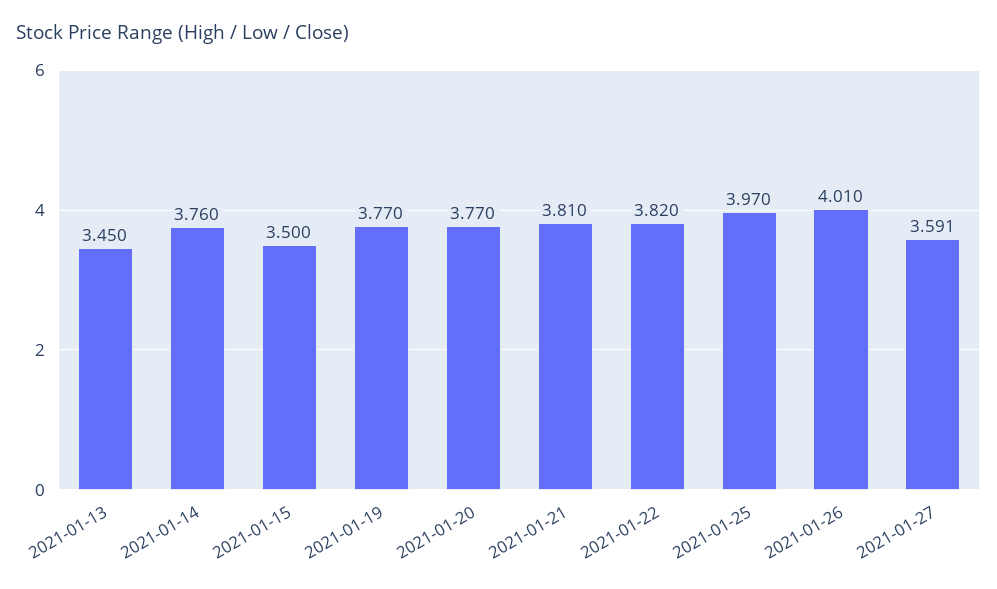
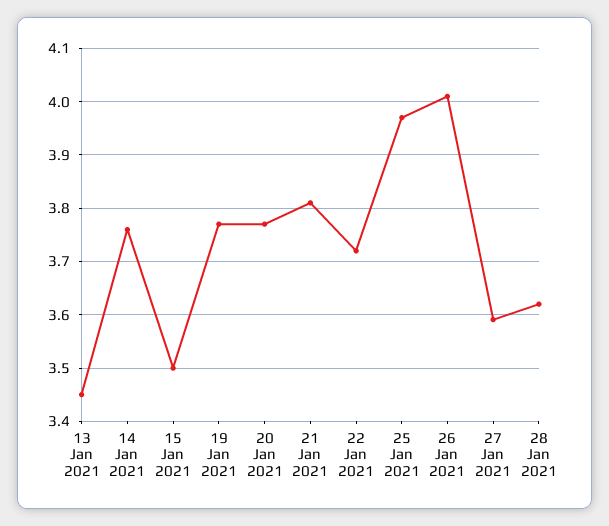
2021-01-22: 3.82 -> 3.72
28 Jan 2021: none -> 3.62

